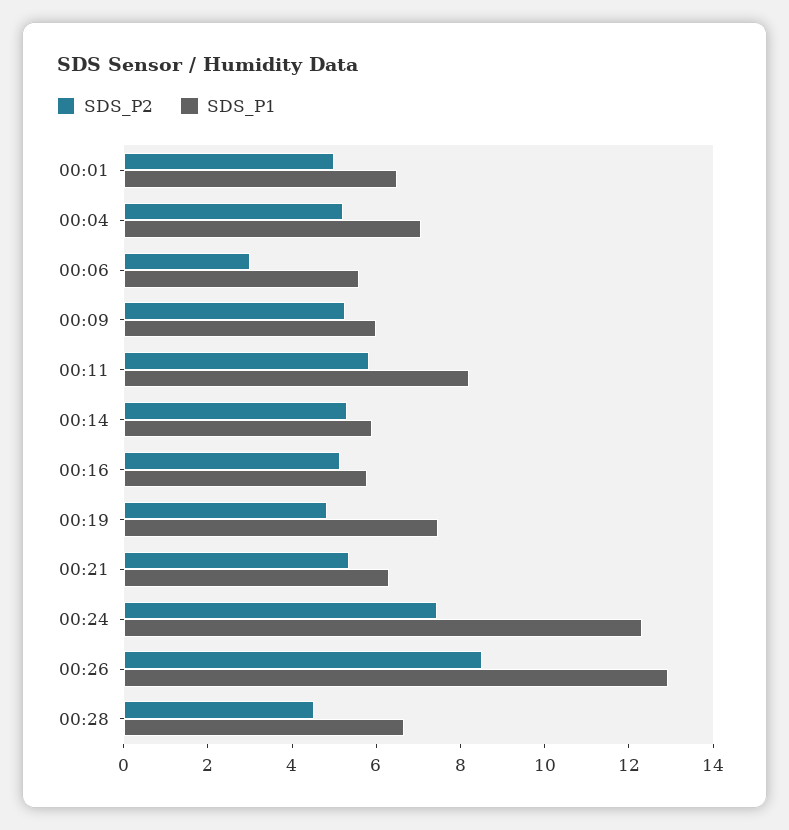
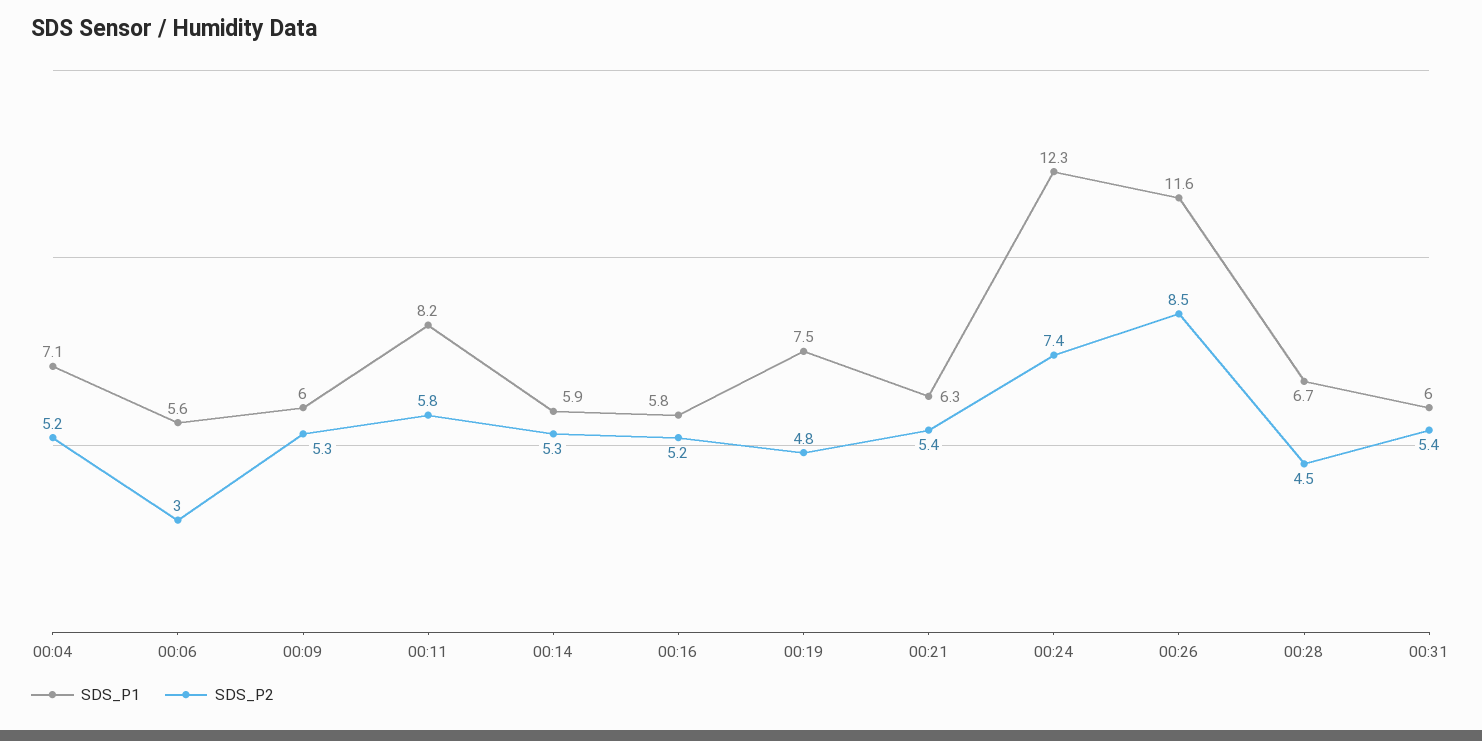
SDS_P2, 00:01: 5 -> none
SDS_P1, 00:01: 6.5 -> none
SDS_P1, 00:26: 13 -> 11.6
SDS_P1, 00:31: none -> 6
SDS_P2, 00:31: none -> 5.4

